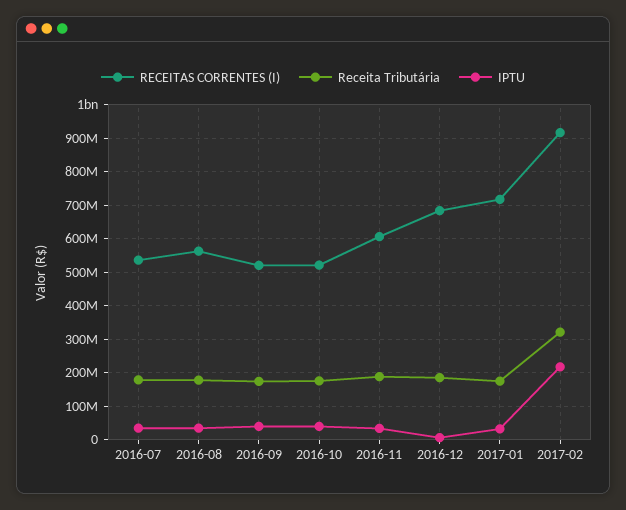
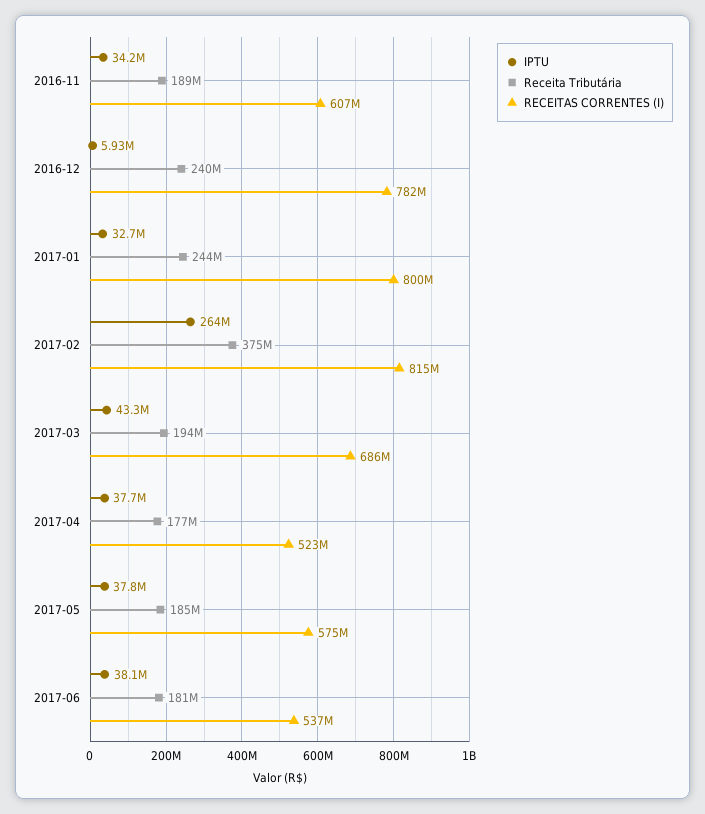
RECEITAS CORRENTES (I), 2016-07: 540000000 -> none
Receita Tributária, 2016-07: 180000000 -> none
IPTU, 2016-07: 40000000 -> none
RECEITAS CORRENTES (I), 2016-08: 560000000 -> none
Receita Tributária, 2016-08: 180000000 -> none
IPTU, 2016-08: 40000000 -> none
RECEITAS CORRENTES (I), 2016-09: 520000000 -> none
Receita Tributária, 2016-09: 180000000 -> none
IPTU, 2016-09: 40000000 -> none
RECEITAS CORRENTES (I), 2016-10: 520000000 -> none
Receita Tributária, 2016-10: 180000000 -> none
IPTU, 2016-10: 40000000 -> none
RECEITAS CORRENTES (I), 2016-12: 680000000 -> 782000000
Receita Tributária, 2016-12: 180000000 -> 240000000
RECEITAS CORRENTES (I), 2017-01: 720000000 -> 800000000
Receita Tributária, 2017-01: 180000000 -> 244000000
RECEITAS CORRENTES (I), 2017-02: 920000000 -> 815000000
Receita Tributária, 2017-02: 320000000 -> 375000000
IPTU, 2017-02: 220000000 -> 264000000
IPTU, 2017-03: none -> 43300000
Receita Tributária, 2017-03: none -> 194000000
RECEITAS CORRENTES (I), 2017-03: none -> 686000000
IPTU, 2017-04: none -> 37700000
Receita Tributária, 2017-04: none -> 177000000
RECEITAS CORRENTES (I), 2017-04: none -> 523000000
IPTU, 2017-05: none -> 37800000
Receita Tributária, 2017-05: none -> 185000000
RECEITAS CORRENTES (I), 2017-05: none -> 575000000
IPTU, 2017-06: none -> 38100000
Receita Tributária, 2017-06: none -> 181000000
RECEITAS CORRENTES (I), 2017-06: none -> 537000000

